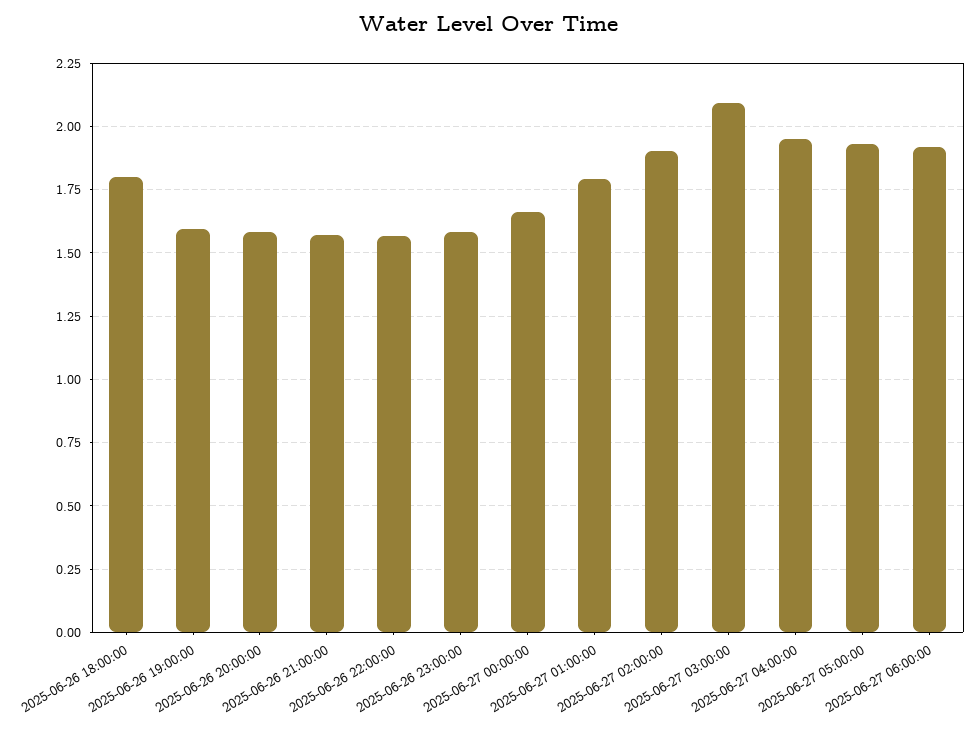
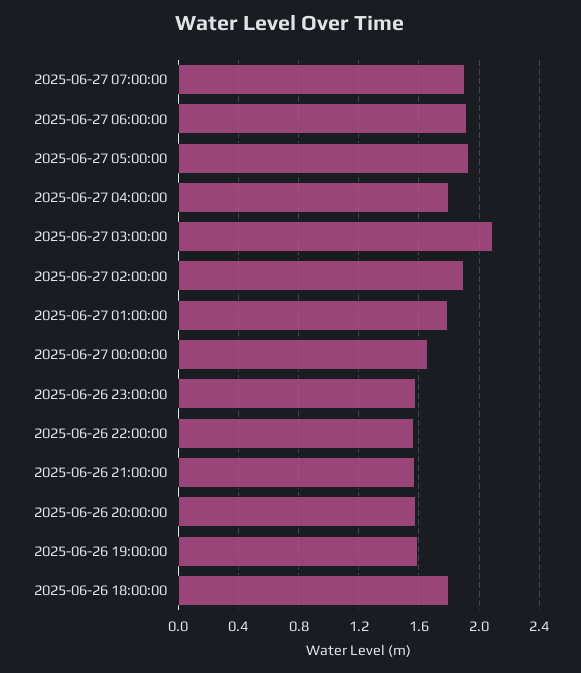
2025-06-27 04:00:00: 1.95 -> 1.8
2025-06-27 07:00:00: none -> 1.9

